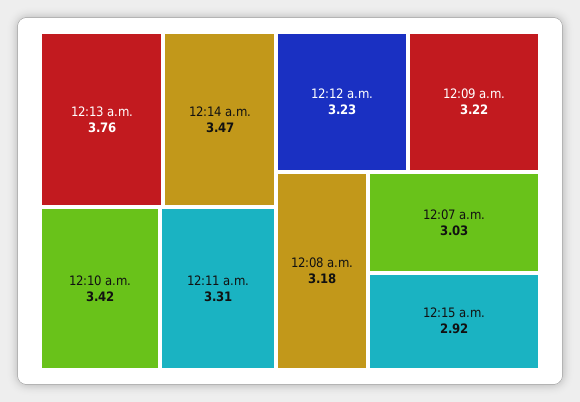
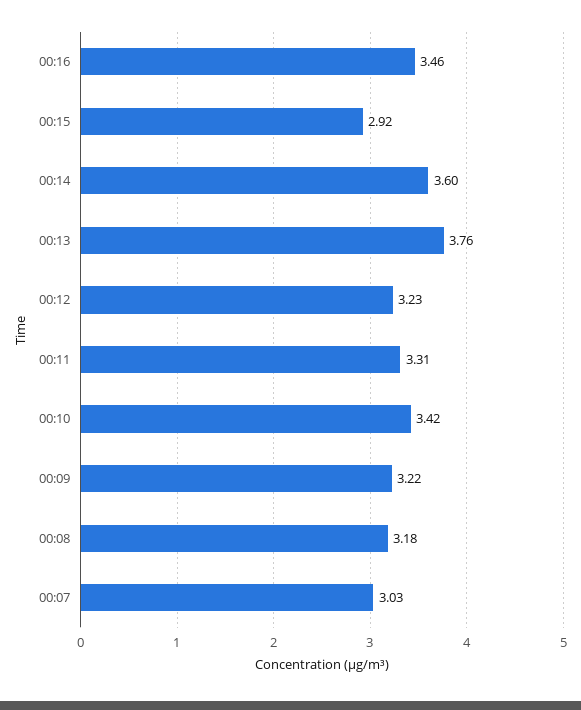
12:14 a.m.: 3.47 -> 3.6
00:16: none -> 3.46

